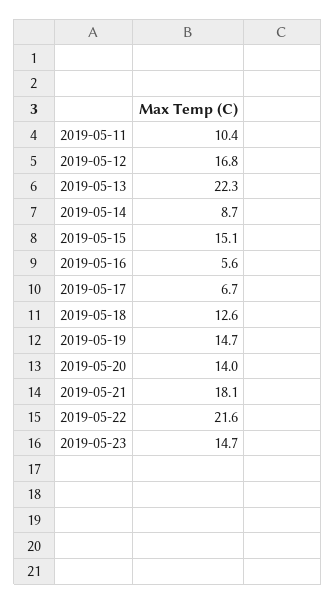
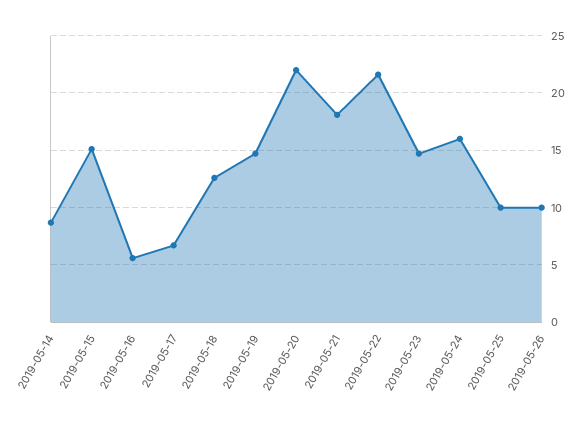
2019-05-11: 10.4 -> none
2019-05-12: 16.8 -> none
2019-05-13: 22.3 -> none
2019-05-20: 14 -> 22
2019-05-24: none -> 16
2019-05-25: none -> 10
2019-05-26: none -> 10

